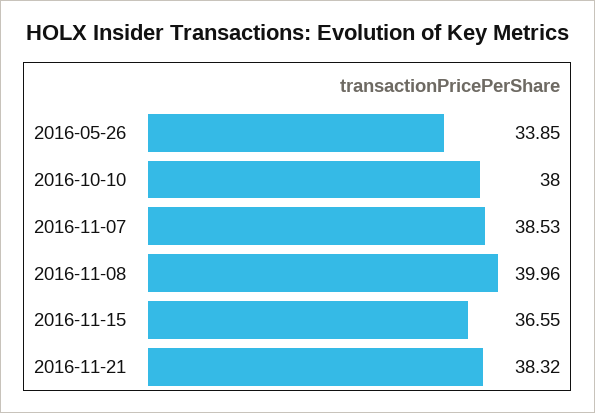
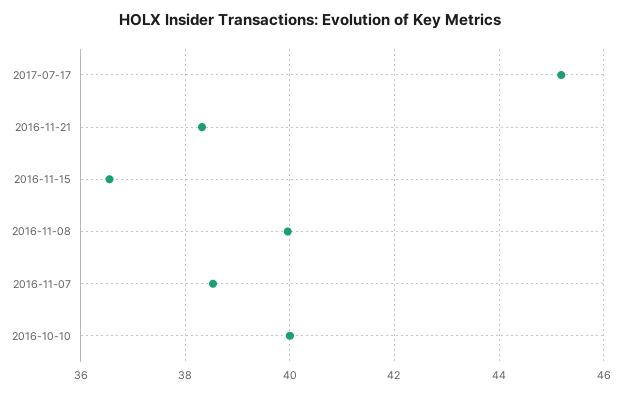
2016-05-26: 33.85 -> none
2016-10-10: 38 -> 40
2017-07-17: none -> 45.2

